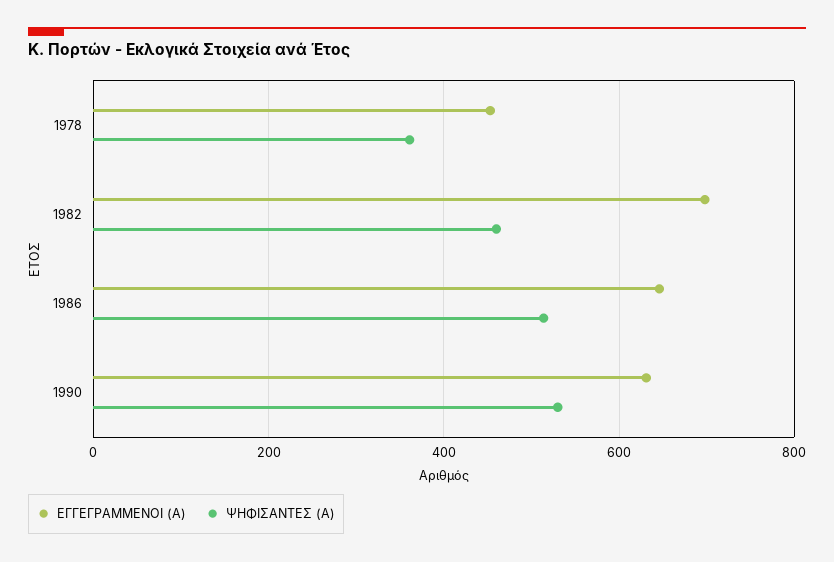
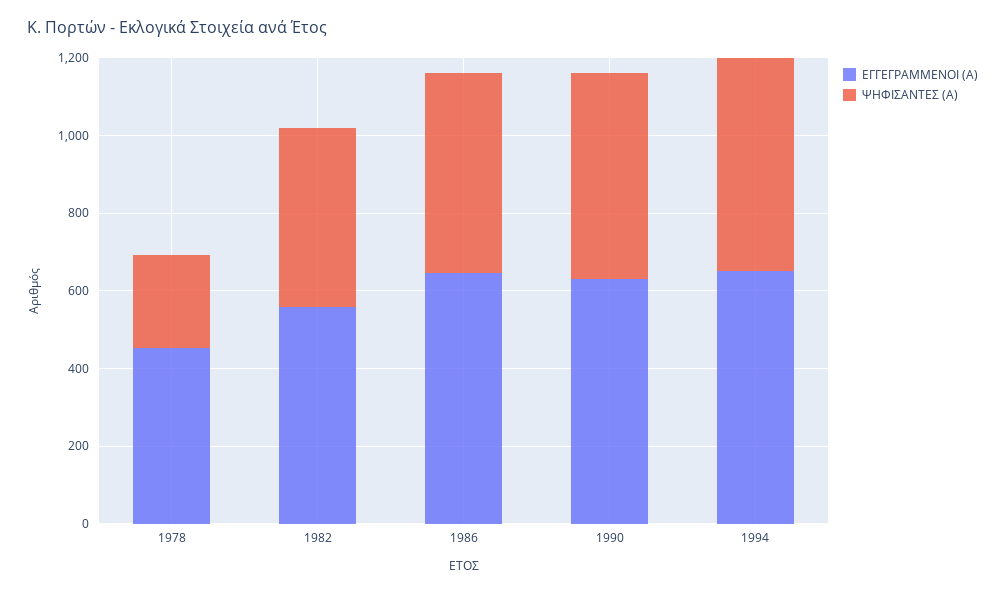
ΨΗΦΙΣΑΝΤΕΣ (Α), 1978: 360 -> 250
ΕΓΓΕΓΡΑΜΜΕΝΟΙ (Α), 1982: 700 -> 550
ΕΓΓΕΓΡΑΜΜΕΝΟΙ (Α), 1994: none -> 650
ΨΗΦΙΣΑΝΤΕΣ (Α), 1994: none -> 550

